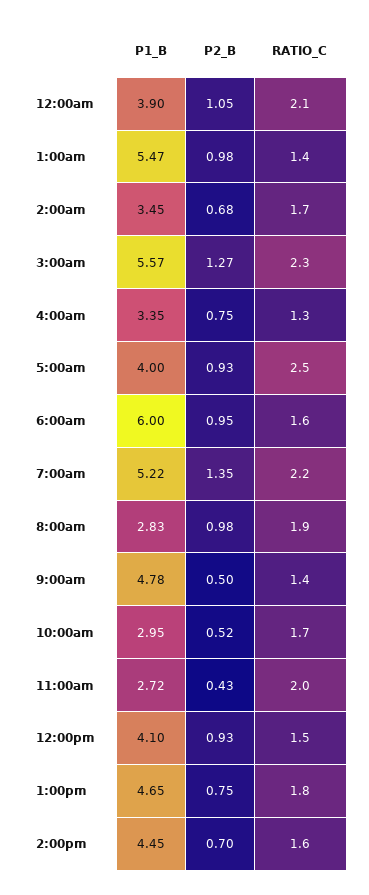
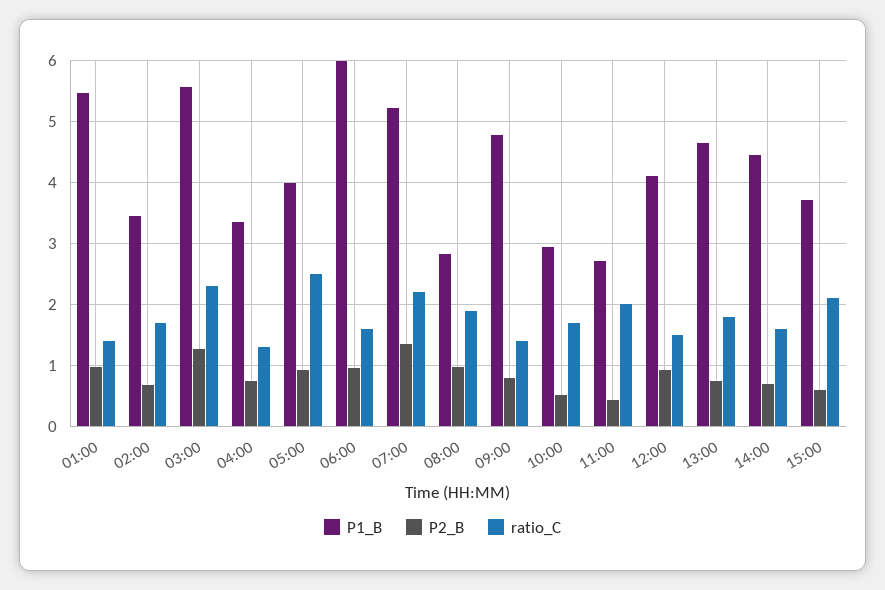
P1_B, 12:00am: 3.9 -> none
P2_B, 12:00am: 1.05 -> none
RATIO_C, 12:00am: 2.1 -> none
P2_B, 9:00am: 0.5 -> 0.8
P1_B, 15:00: none -> 3.7
P2_B, 15:00: none -> 0.6
RATIO_C, 15:00: none -> 2.1

